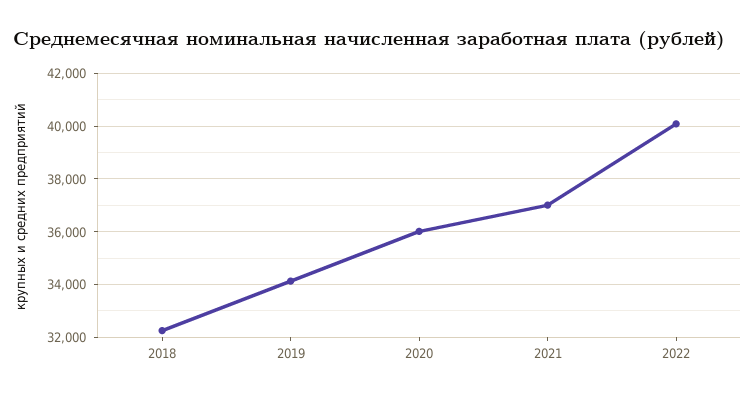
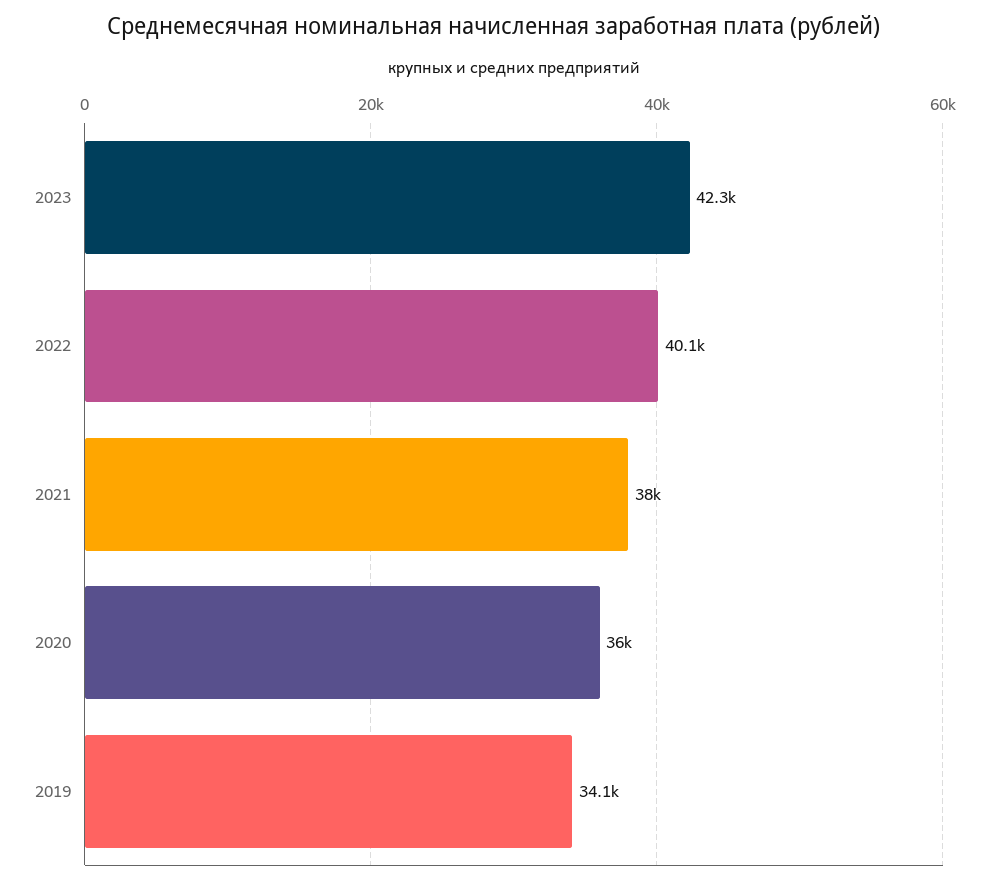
2018: 32250 -> none
2021: 37000 -> 38000
2023: none -> 42300

